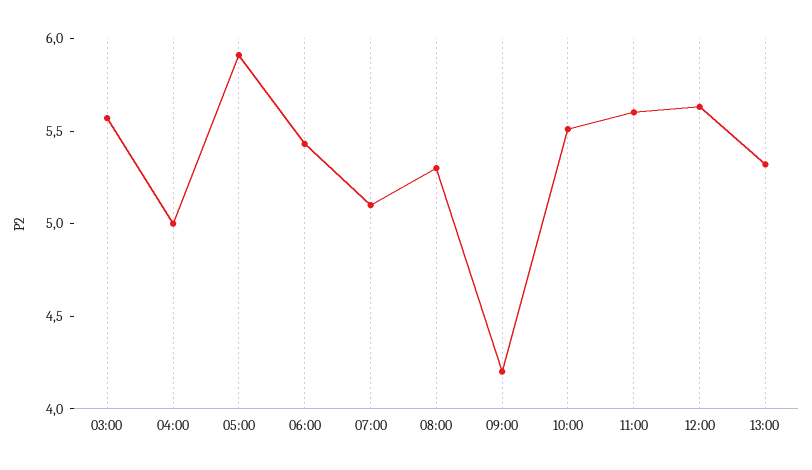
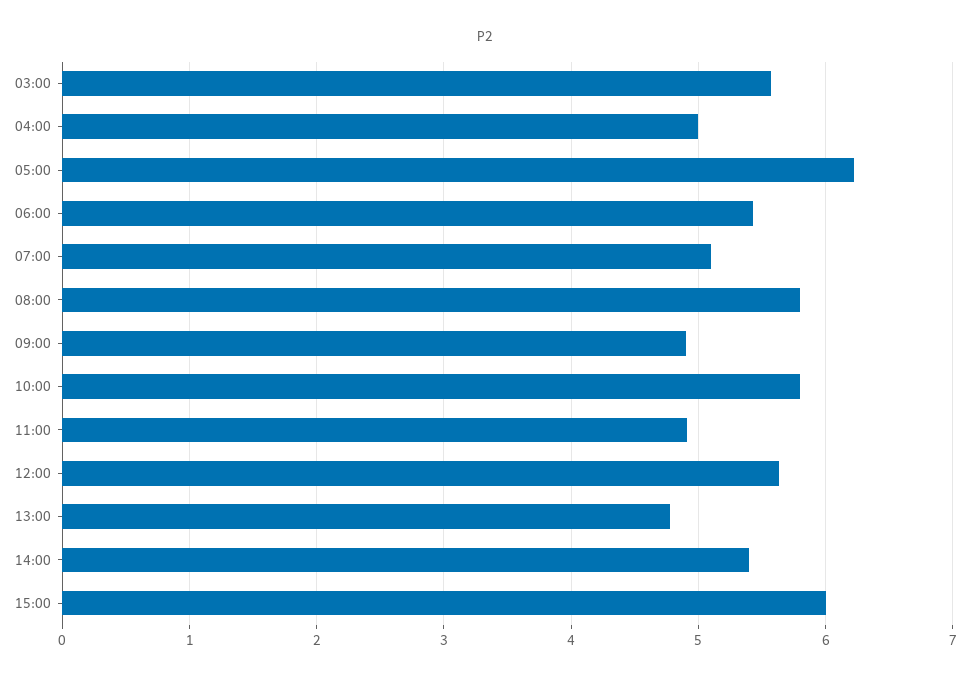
05:00: 5.9 -> 6.2
08:00: 5.3 -> 5.8
09:00: 4.2 -> 4.9
10:00: 5.5 -> 5.8
11:00: 5.6 -> 4.9
13:00: 5.3 -> 4.8
14:00: none -> 5.4
15:00: none -> 6

